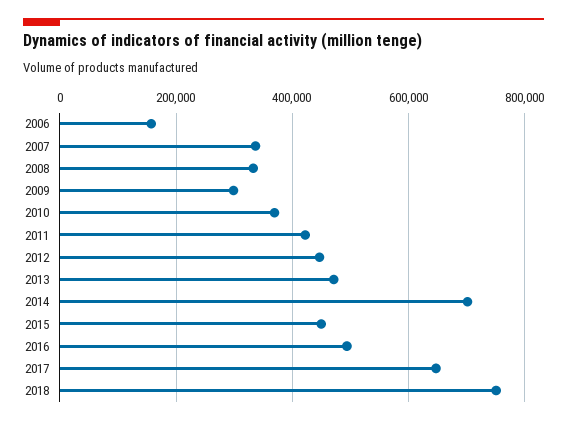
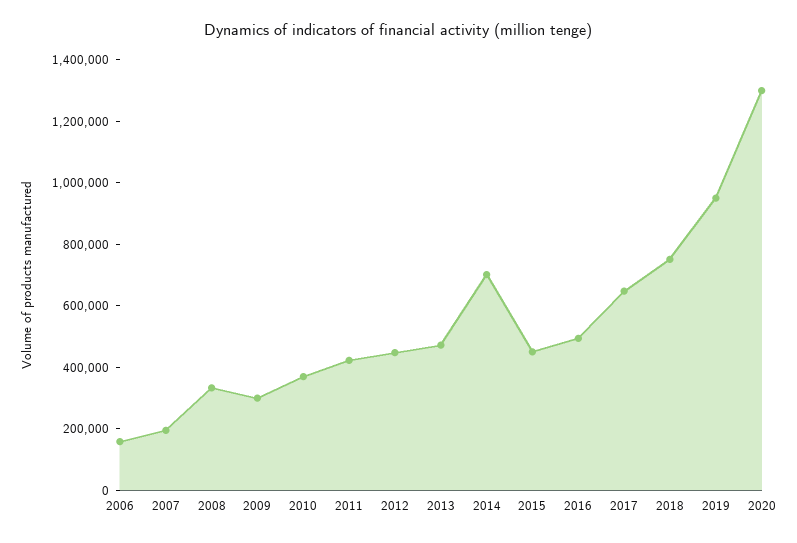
2007: 340000 -> 200000
2019: none -> 950000
2020: none -> 1300000

